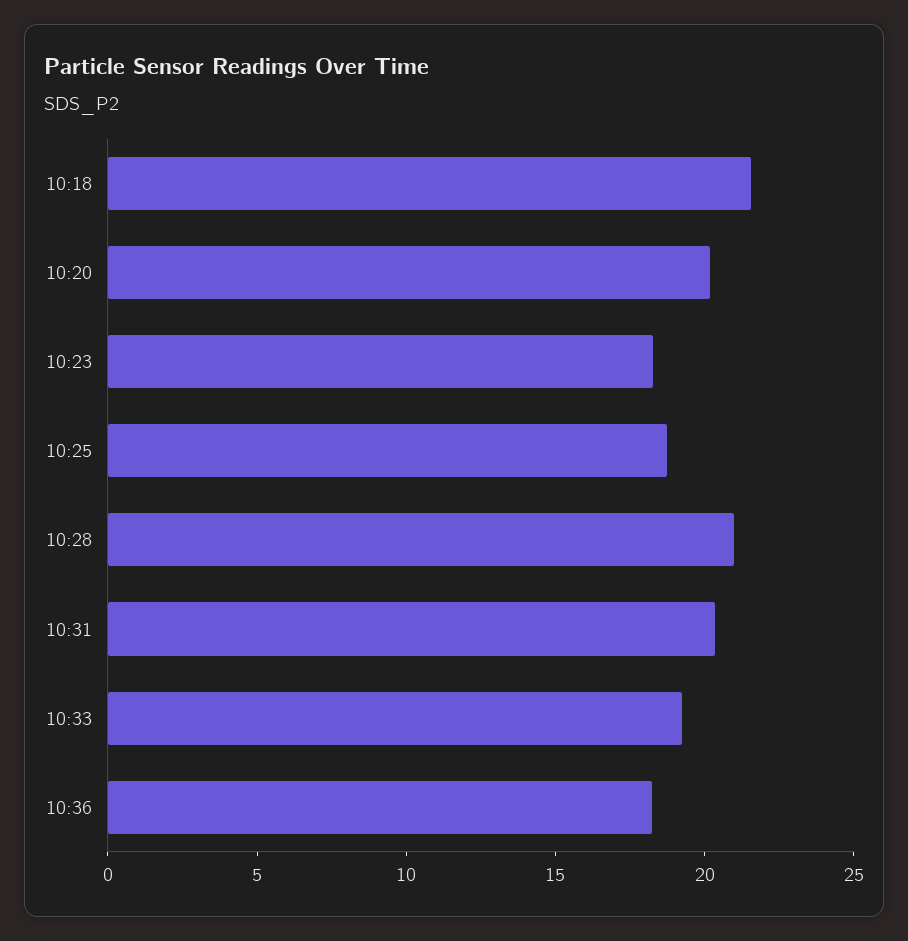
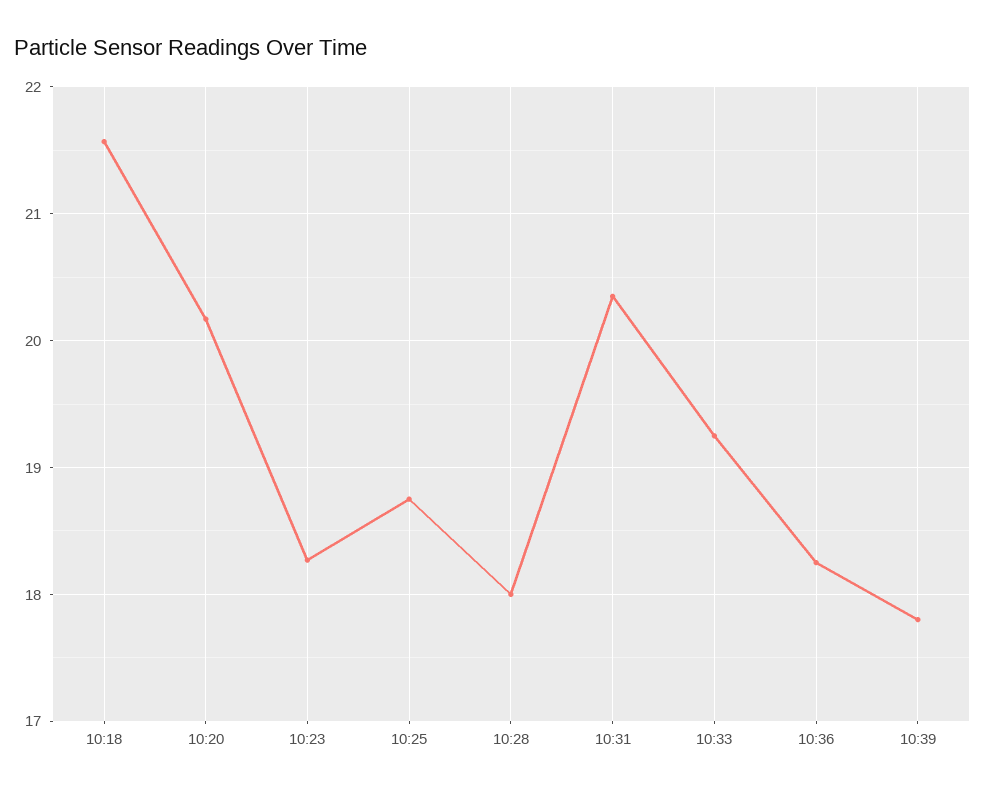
10:28: 21 -> 18
10:39: none -> 17.8

